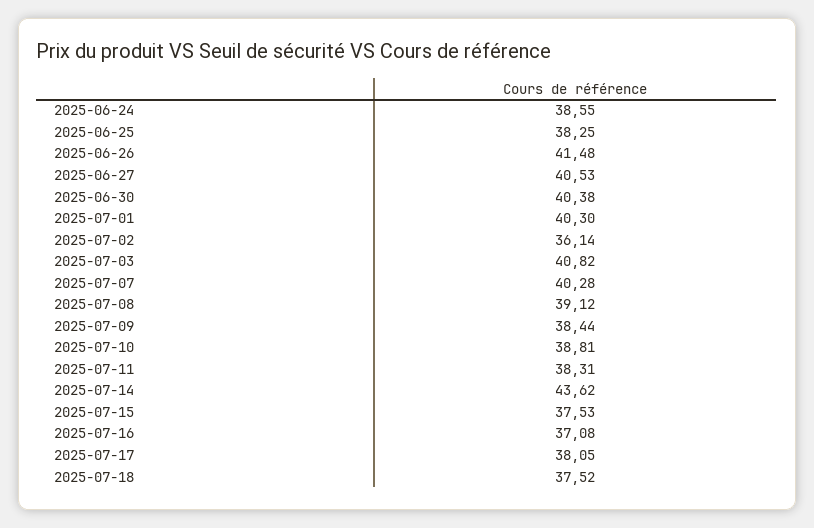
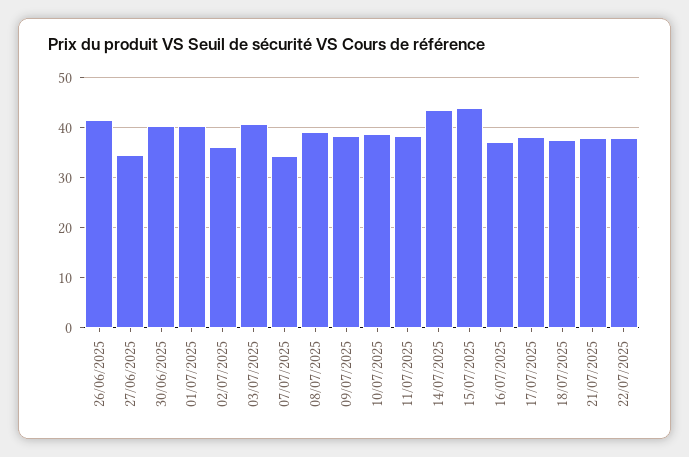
2025-06-24: 38.55 -> none
2025-06-25: 38.25 -> none
2025-06-27: 40.53 -> 34
2025-07-07: 40.28 -> 34
2025-07-15: 37.53 -> 44
21/07/2025: none -> 38
22/07/2025: none -> 38

